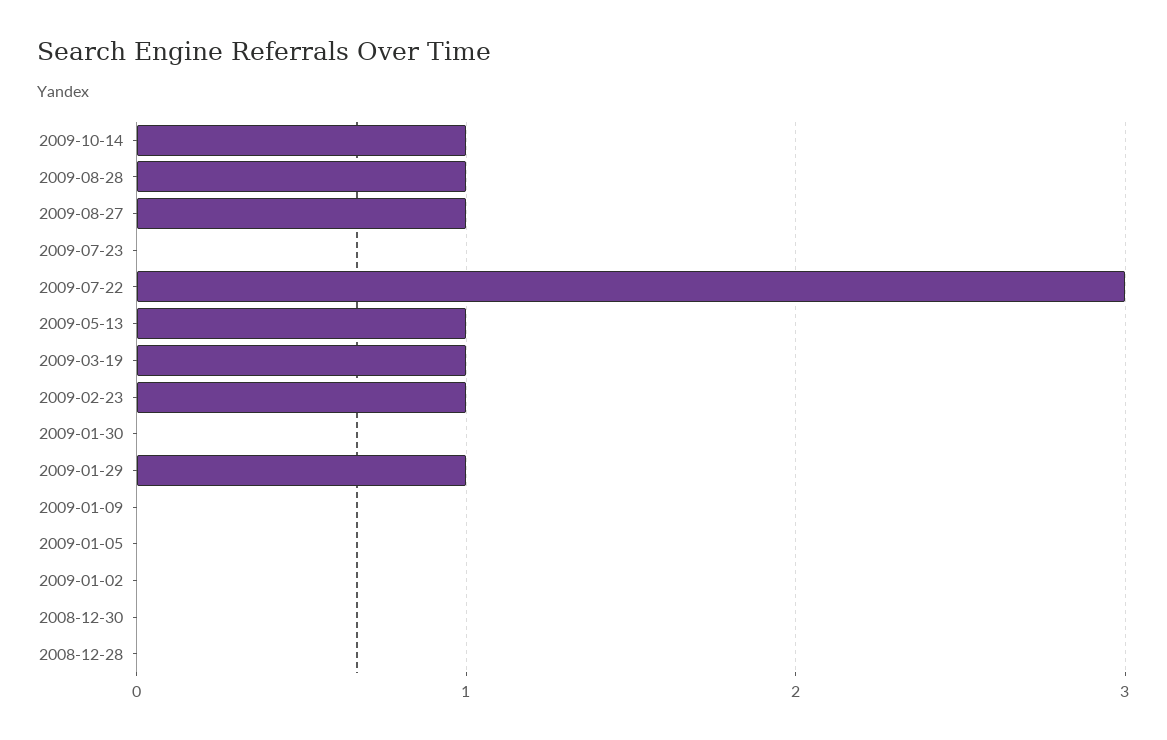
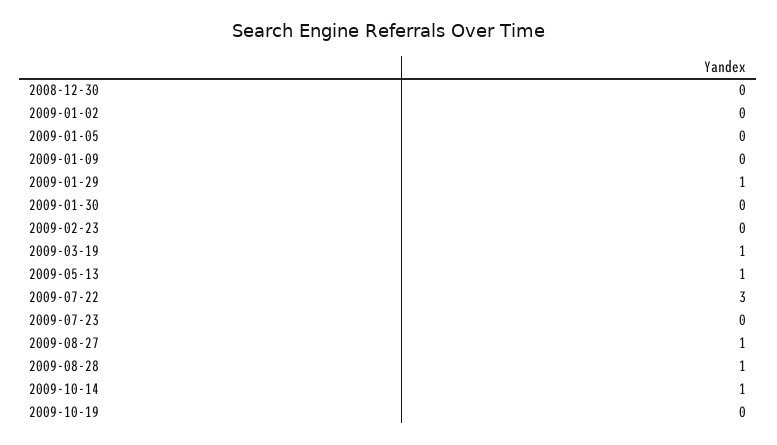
2009-02-23: 1 -> 0
2008-12-28: 0 -> none
2009-10-19: none -> 0

